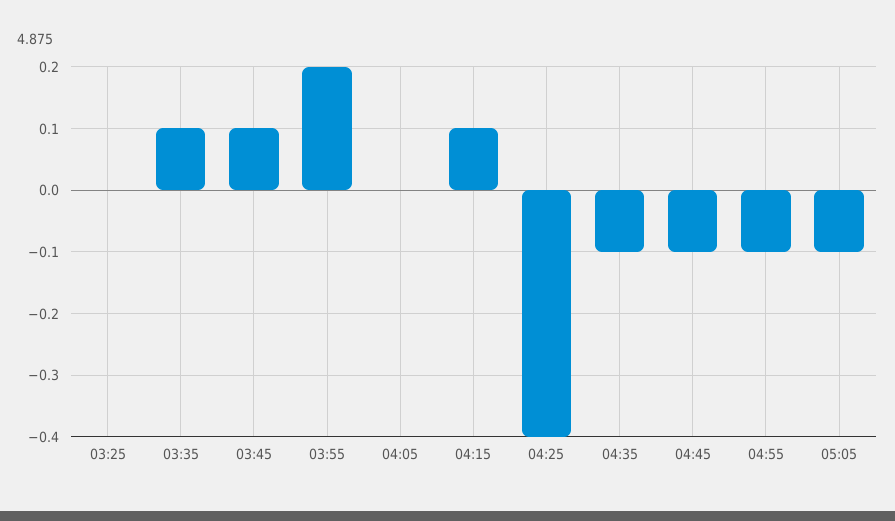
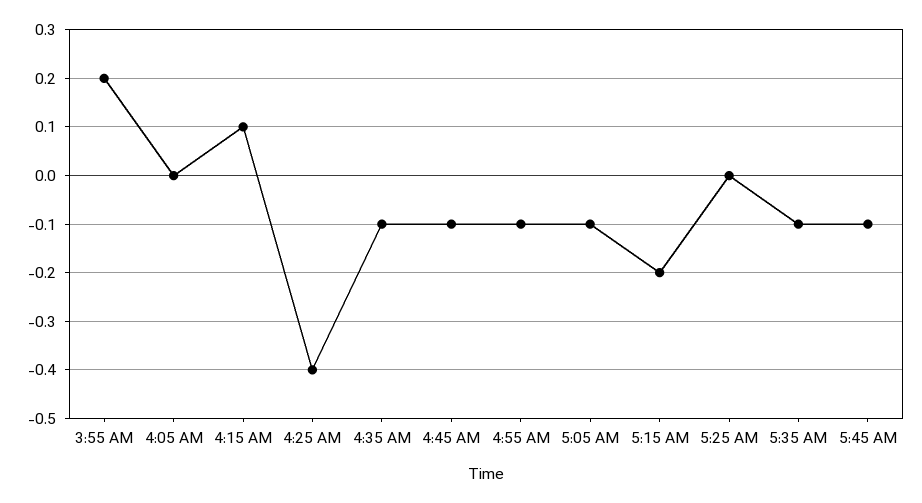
03:25: 0 -> none
03:35: 0.1 -> none
03:45: 0.1 -> none
5:15 AM: none -> -0.2
5:25 AM: none -> 0
5:35 AM: none -> -0.1
5:45 AM: none -> -0.1

